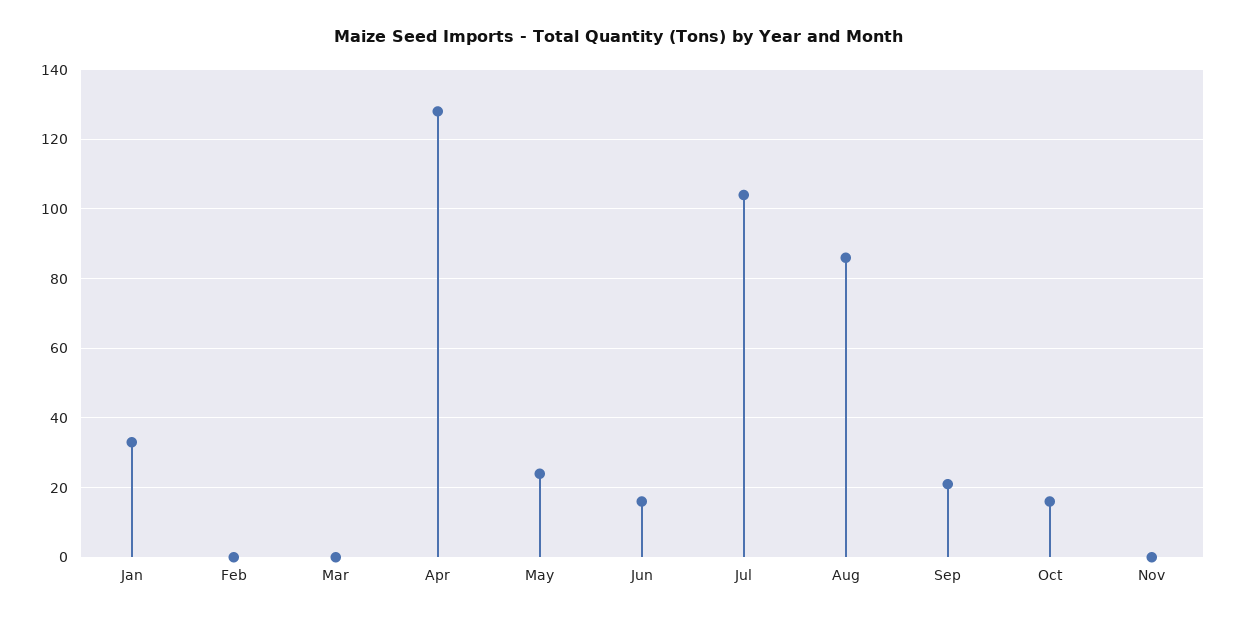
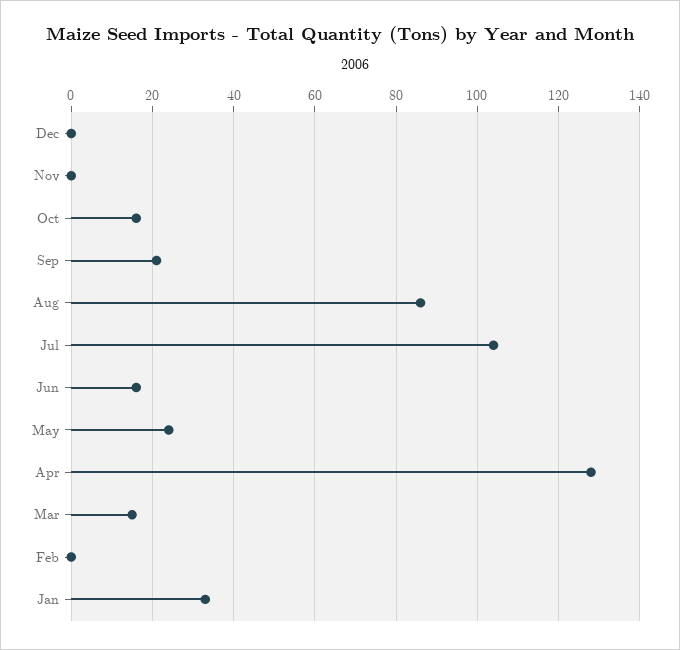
Mar: 0 -> 15
Dec: none -> 0

